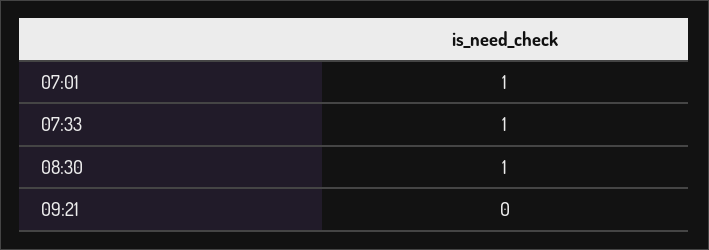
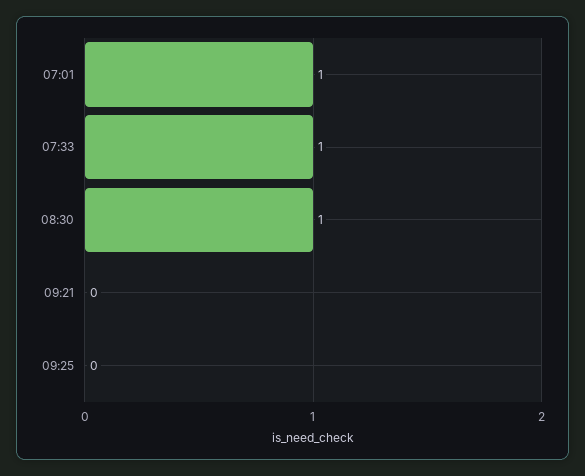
09:25: none -> 0

